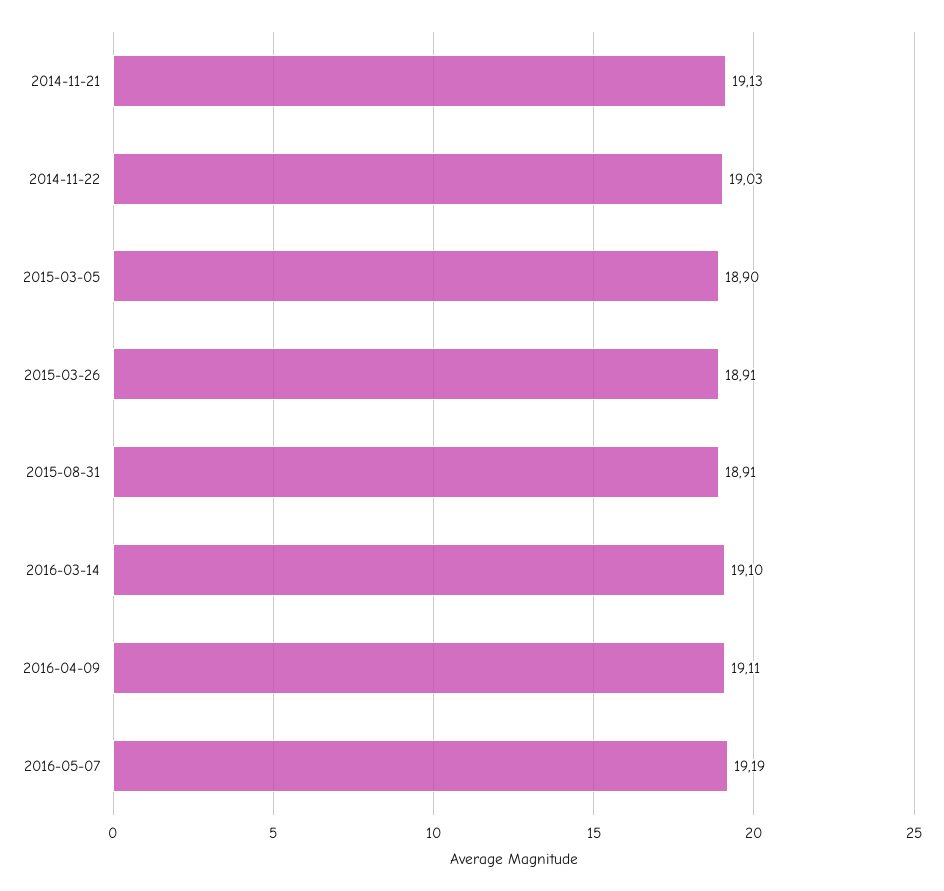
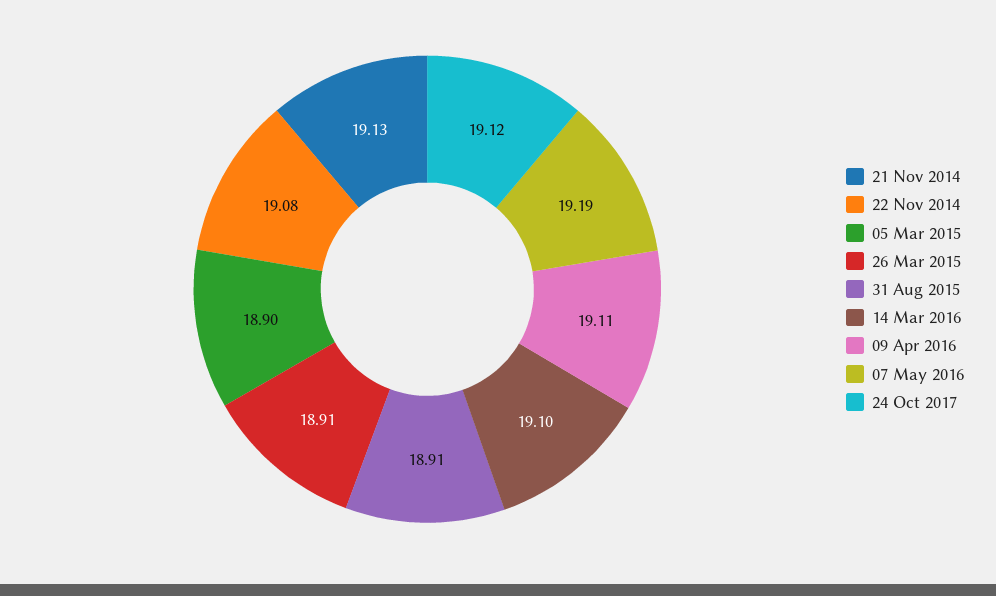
2014-11-22: 19.03 -> 19.08
24 Oct 2017: none -> 19.12

